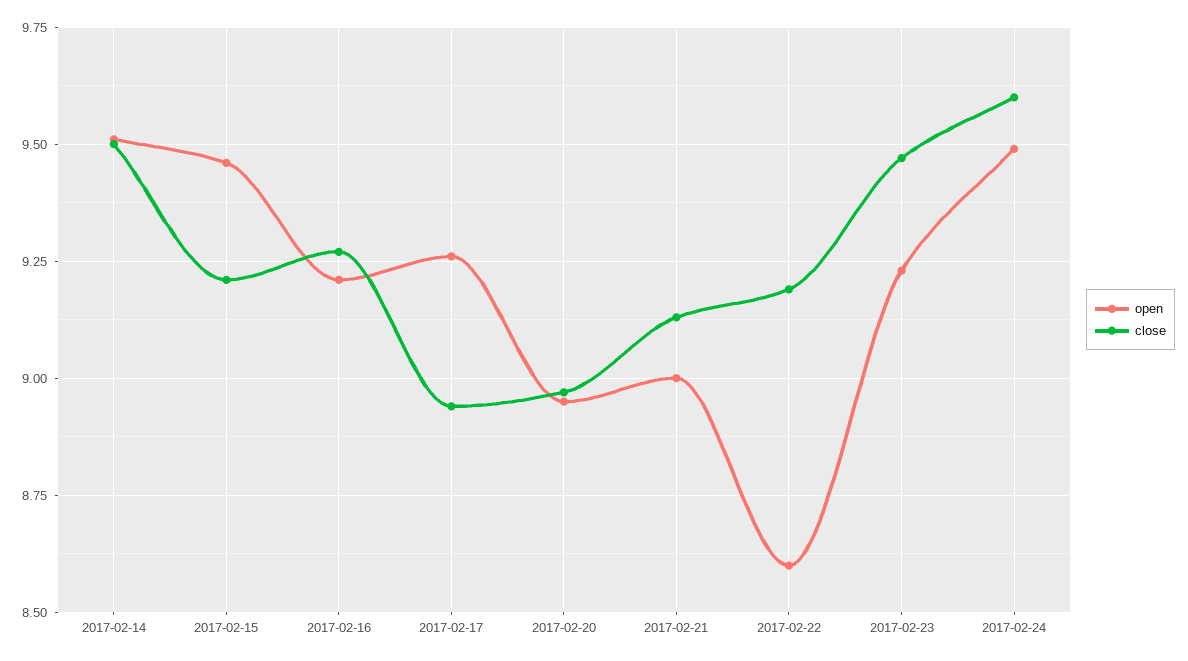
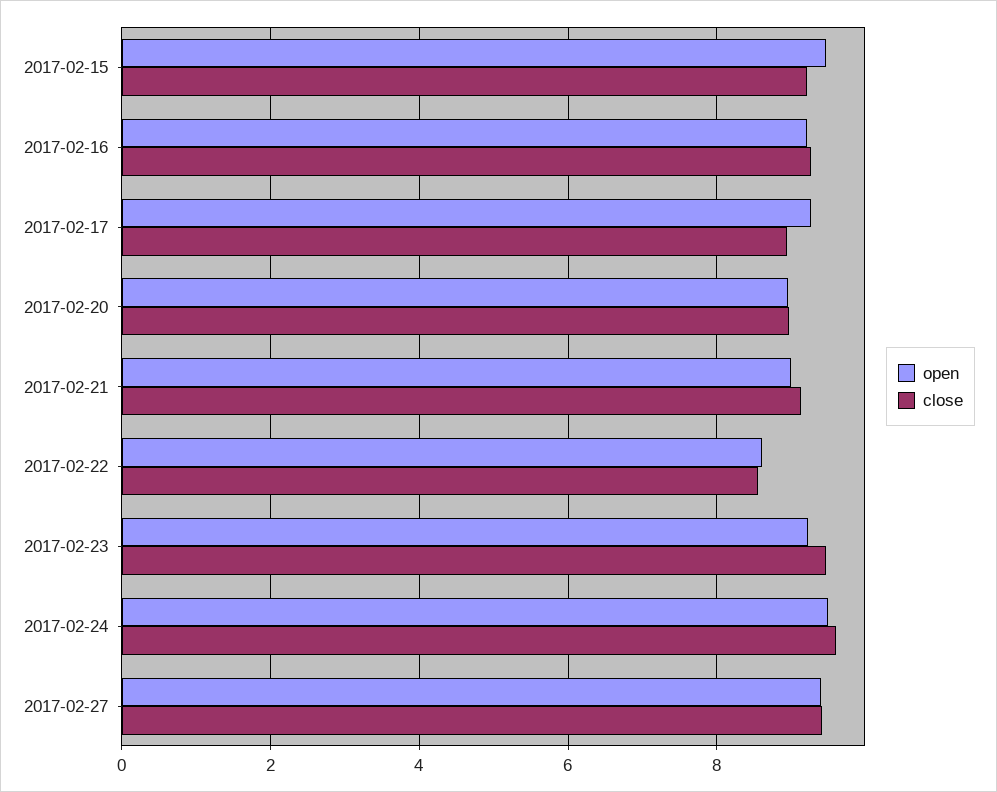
open, 2017-02-14: 9.5 -> none
close, 2017-02-14: 9.5 -> none
close, 2017-02-22: 9.2 -> 8.6
open, 2017-02-27: none -> 9.4
close, 2017-02-27: none -> 9.4

